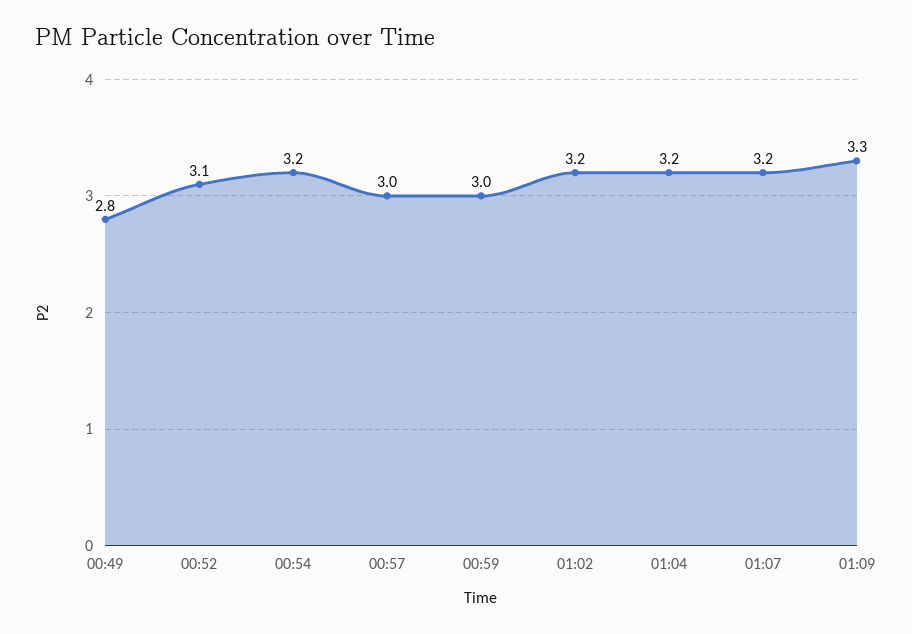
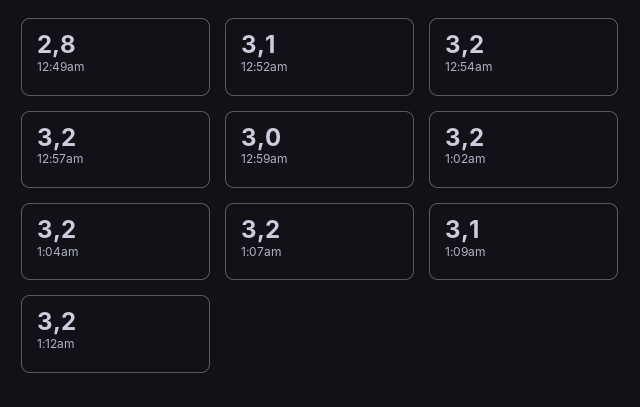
00:57: 3 -> 3.2
01:09: 3.3 -> 3.1
1:12am: none -> 3.2

